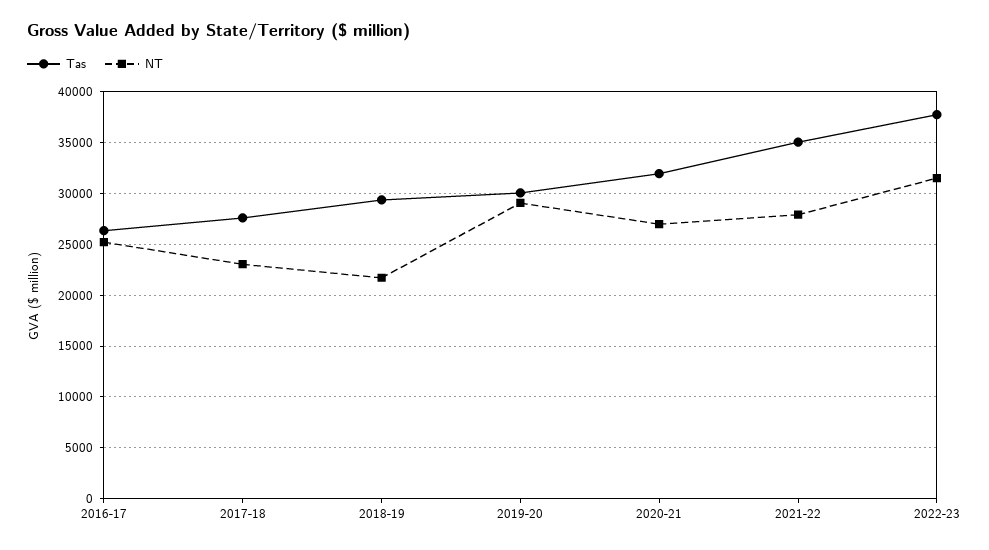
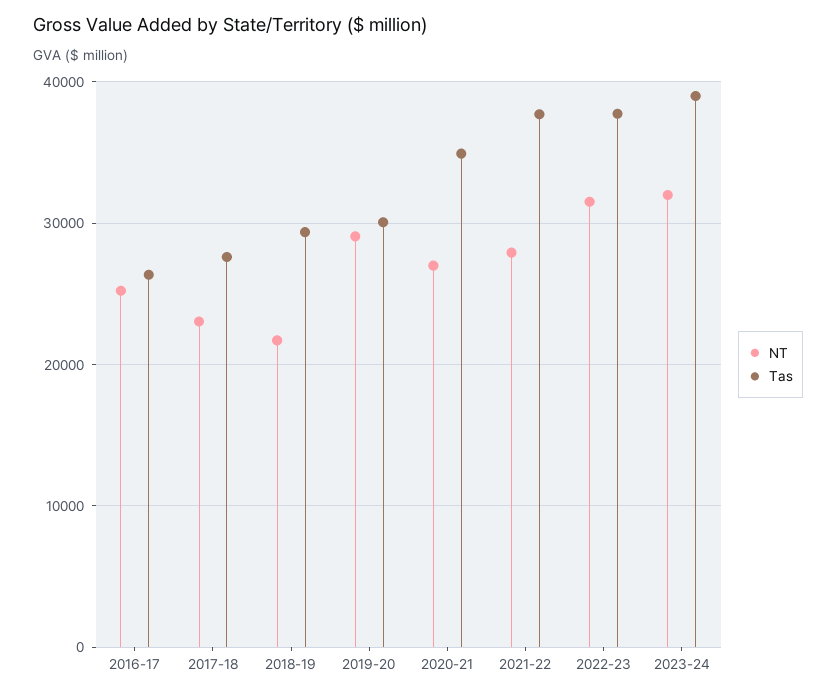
Tas, 2020-21: 32000 -> 35000
Tas, 2021-22: 35000 -> 38000
NT, 2023-24: none -> 32000
Tas, 2023-24: none -> 39000

